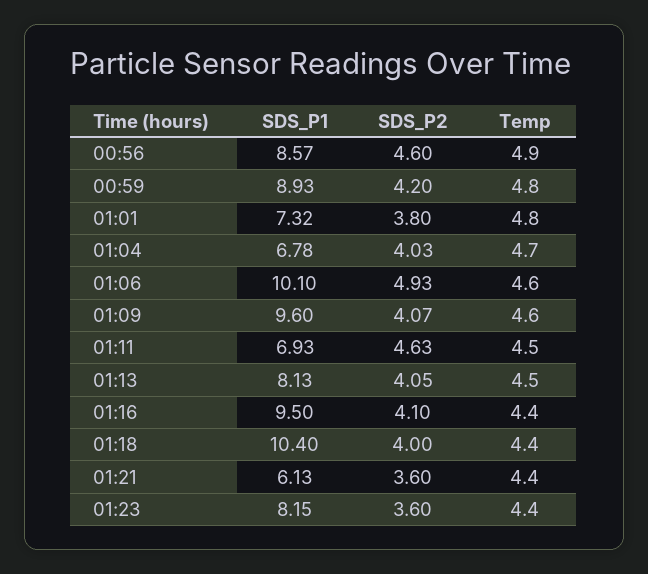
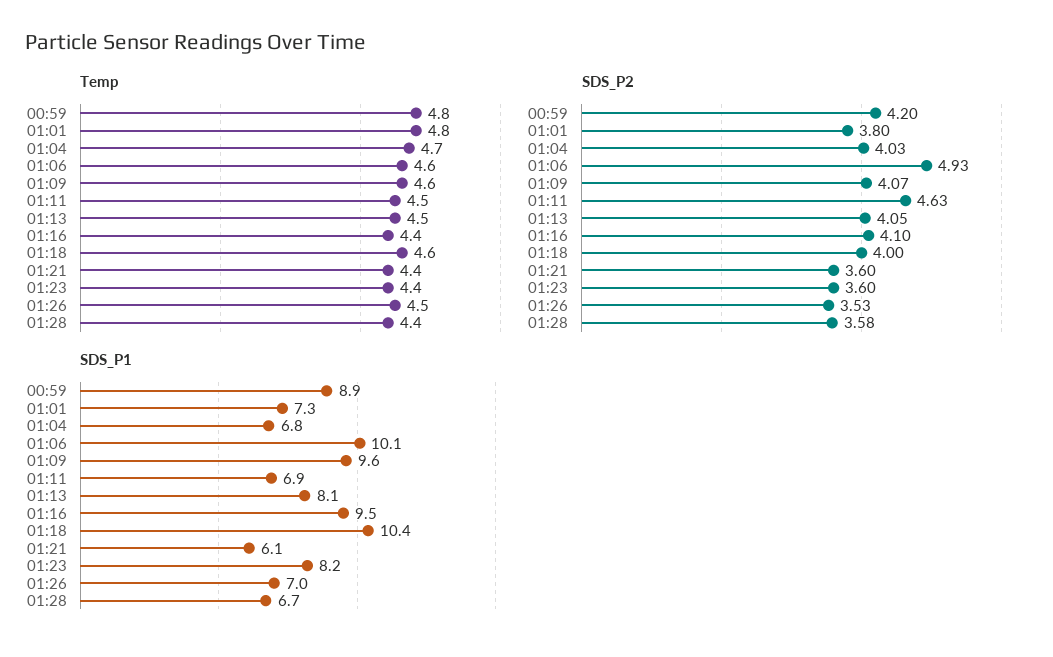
SDS_P1, 00:56: 8.57 -> none
SDS_P2, 00:56: 4.6 -> none
Temp, 00:56: 4.9 -> none
Temp, 01:18: 4.4 -> 4.6
Temp, 01:26: none -> 4.5
Temp, 01:28: none -> 4.4
SDS_P2, 01:26: none -> 3.53
SDS_P2, 01:28: none -> 3.58
SDS_P1, 01:26: none -> 7
SDS_P1, 01:28: none -> 6.7

